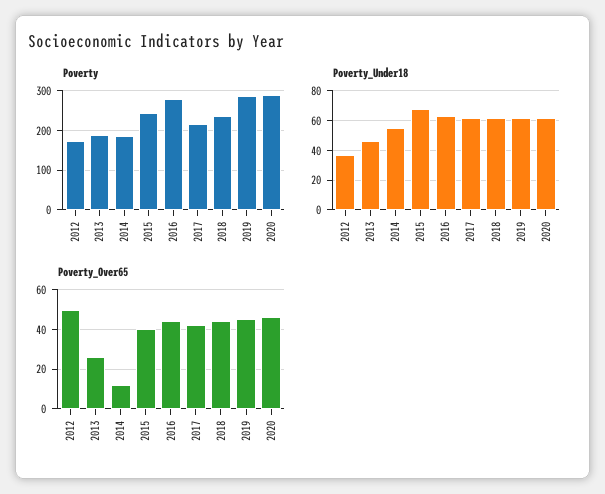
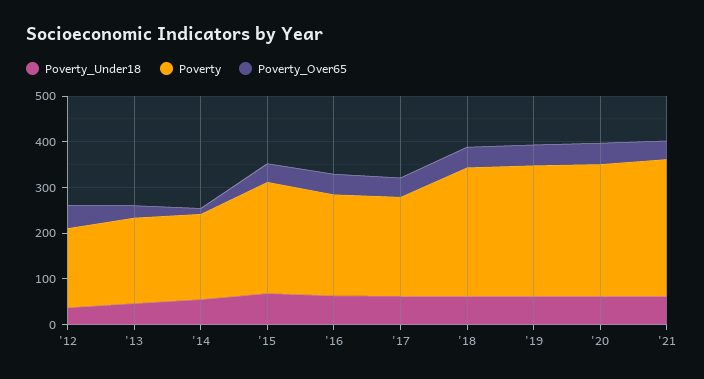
Poverty, 2016: 280 -> 220
Poverty, 2018: 240 -> 280
Poverty_Under18, '21: none -> 60
Poverty, '21: none -> 300
Poverty_Over65, '21: none -> 40

